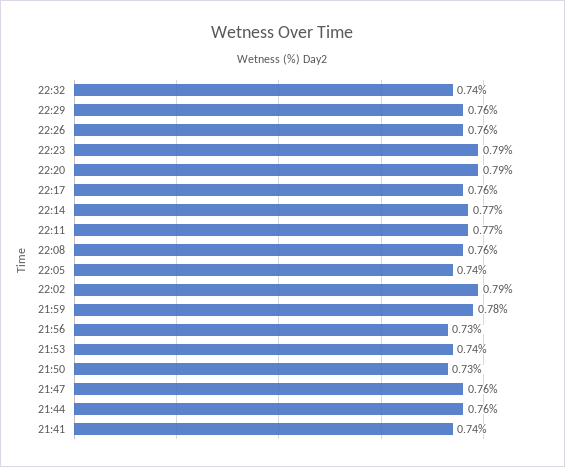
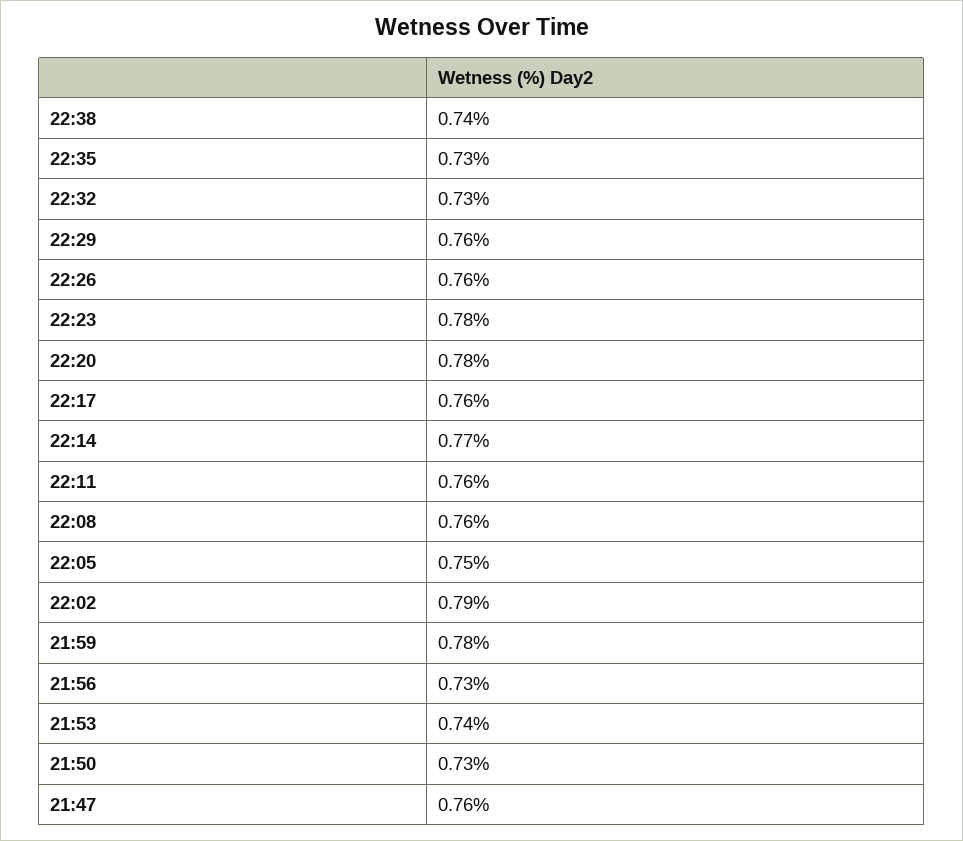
22:32: 0.74 -> 0.73
22:23: 0.79 -> 0.78
22:20: 0.79 -> 0.78
22:11: 0.77 -> 0.76
22:05: 0.74 -> 0.75
21:44: 0.76 -> none
21:41: 0.74 -> none
22:38: none -> 0.74
22:35: none -> 0.73

